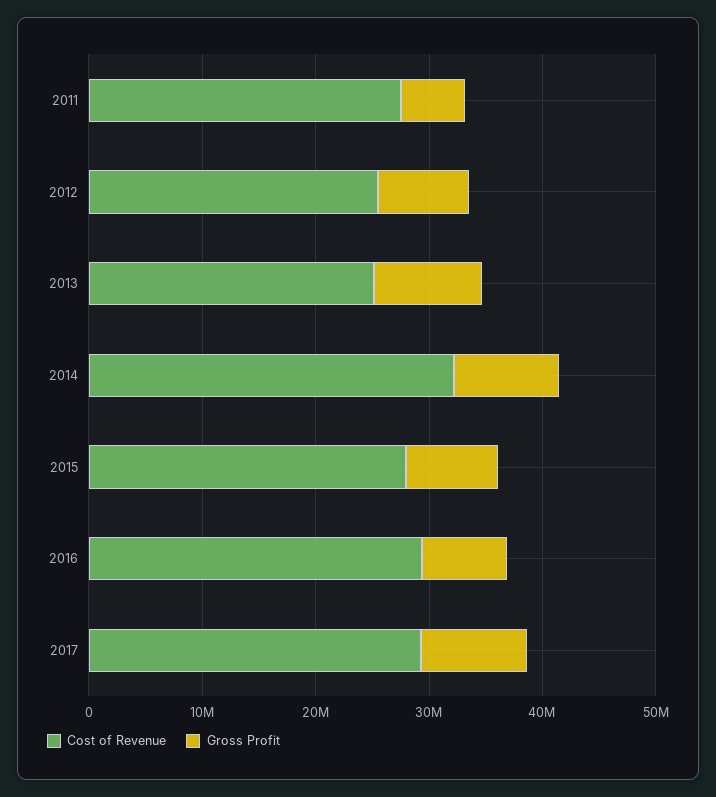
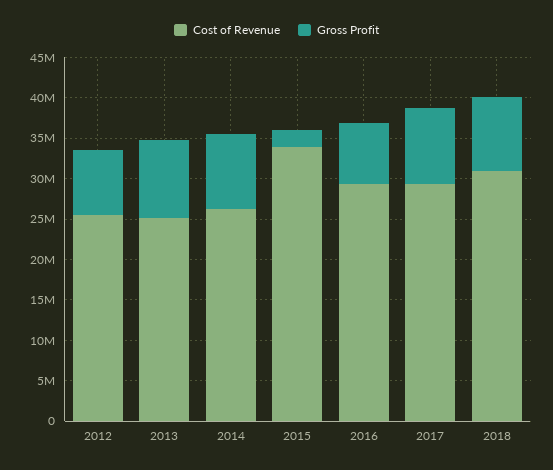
Cost of Revenue, 2011: 28000000 -> none
Gross Profit, 2011: 6000000 -> none
Cost of Revenue, 2014: 32000000 -> 26000000
Cost of Revenue, 2015: 28000000 -> 34000000
Gross Profit, 2015: 8000000 -> 2000000
Cost of Revenue, 2018: none -> 31000000
Gross Profit, 2018: none -> 9000000

